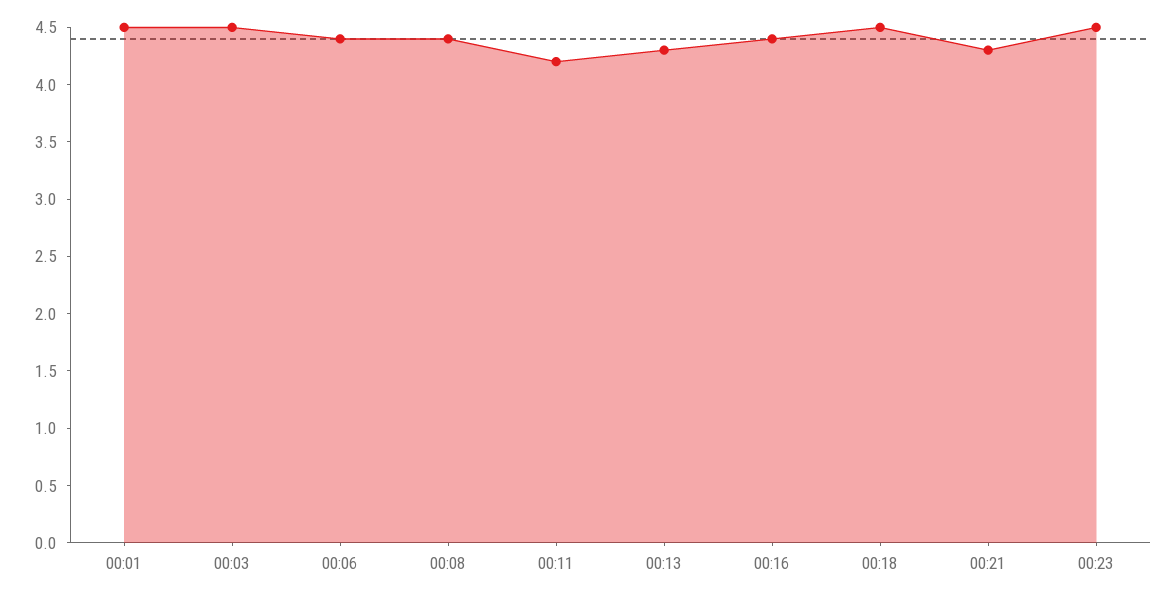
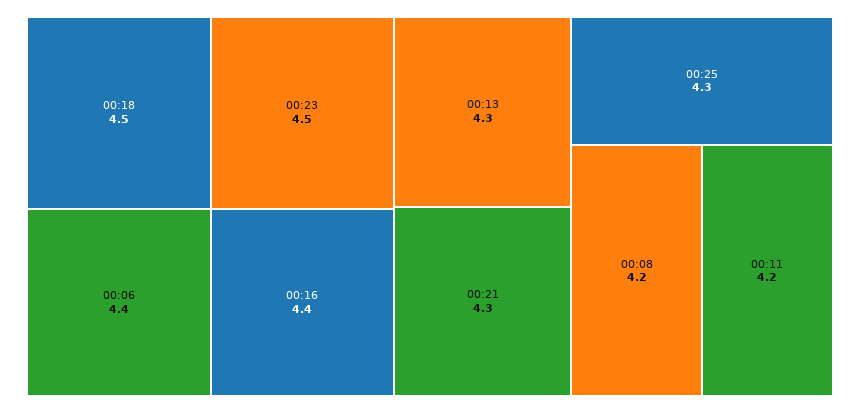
00:01: 4.5 -> none
00:03: 4.5 -> none
00:08: 4.4 -> 4.2
00:25: none -> 4.3

